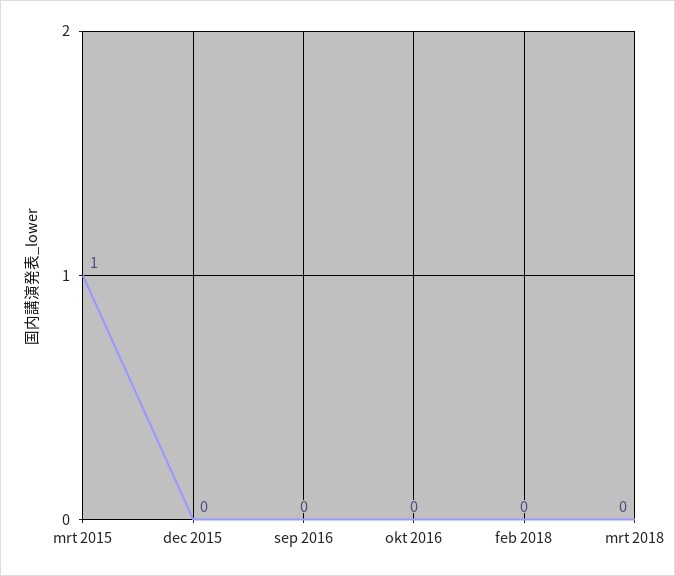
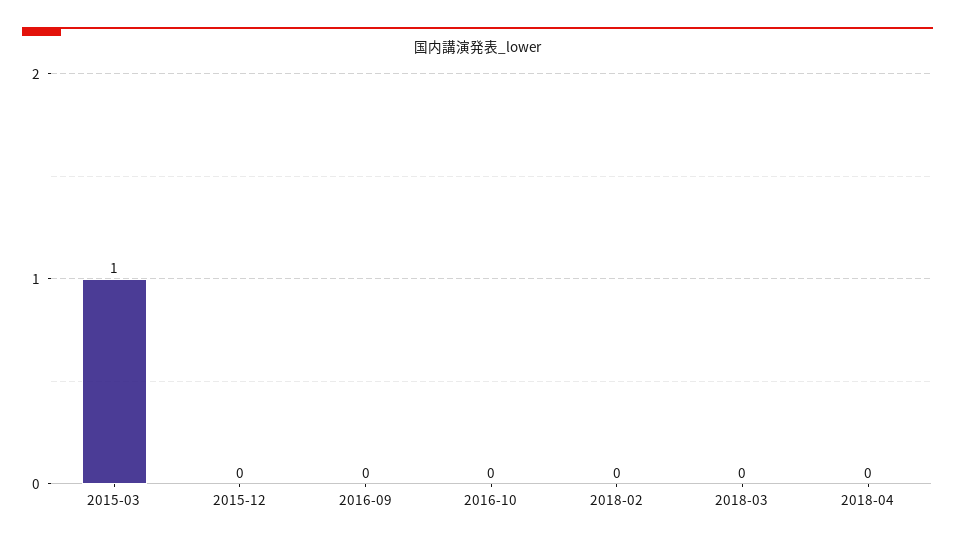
2018-04: none -> 0

